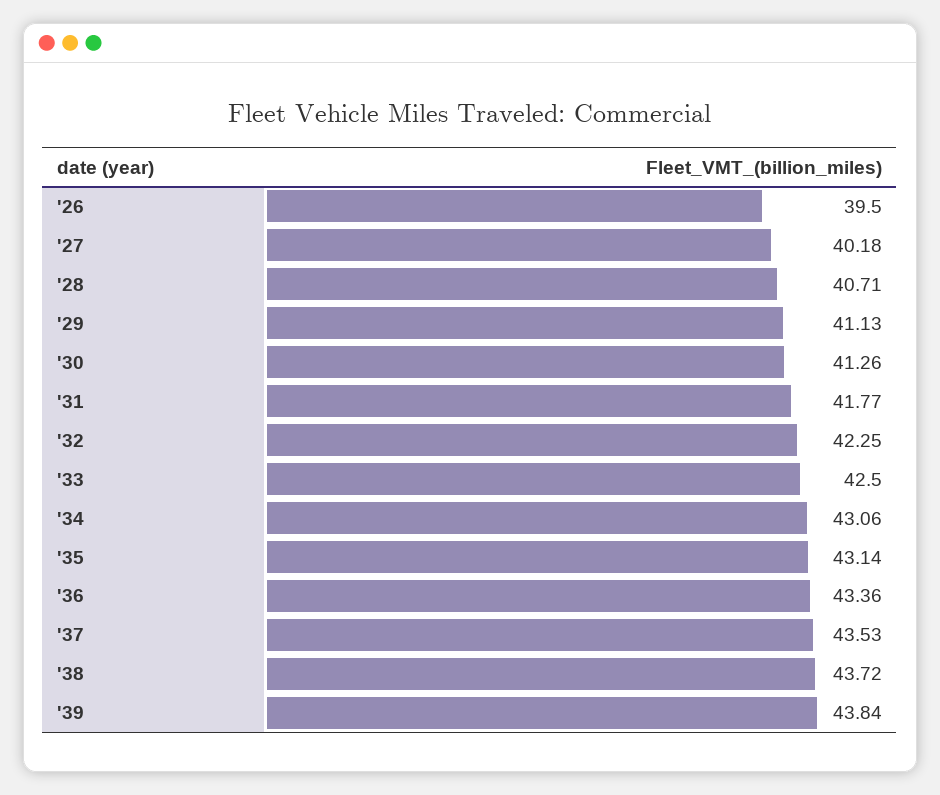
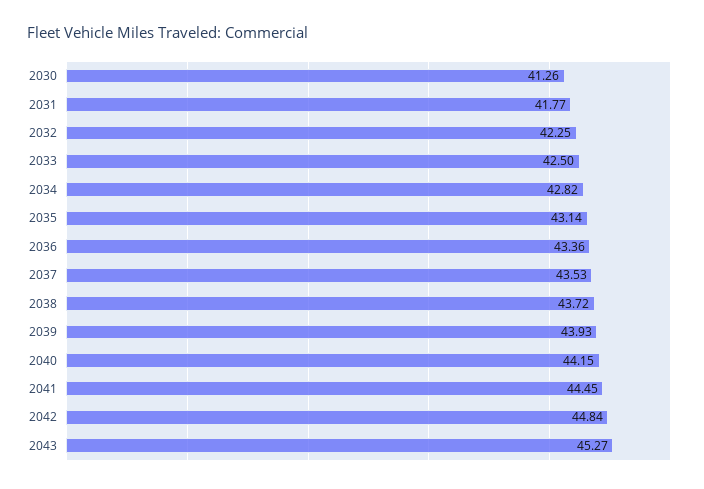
'26: 39.5 -> none
'27: 40.18 -> none
'28: 40.71 -> none
'29: 41.13 -> none
'34: 43.06 -> 42.82
'39: 43.84 -> 43.93
2040: none -> 44.15
2041: none -> 44.45
2042: none -> 44.84
2043: none -> 45.27

